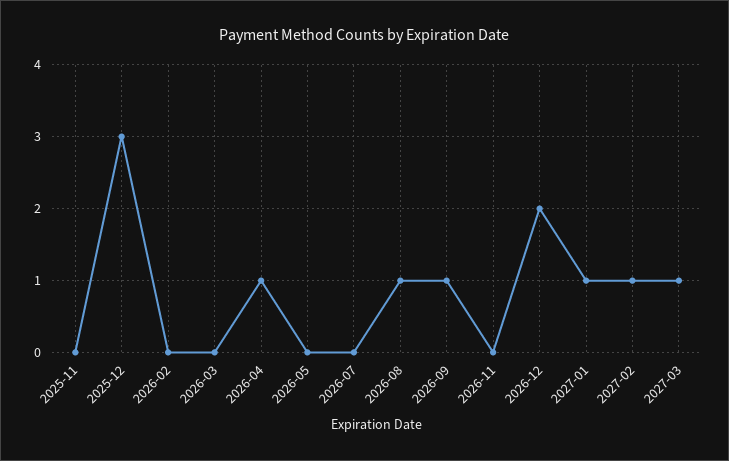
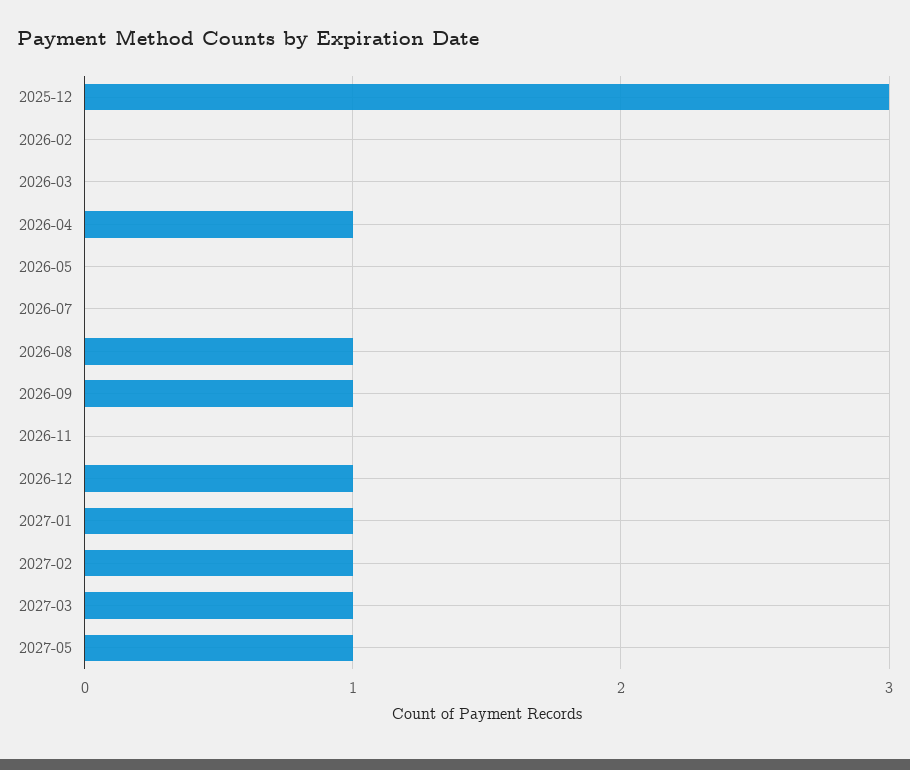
2025-11: 0 -> none
2026-12: 2 -> 1
2027-05: none -> 1

